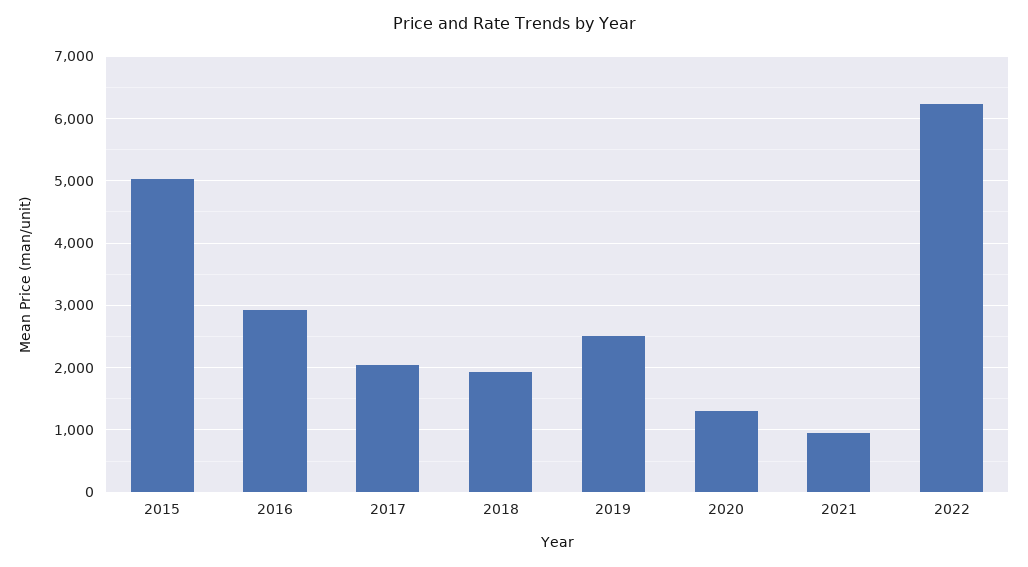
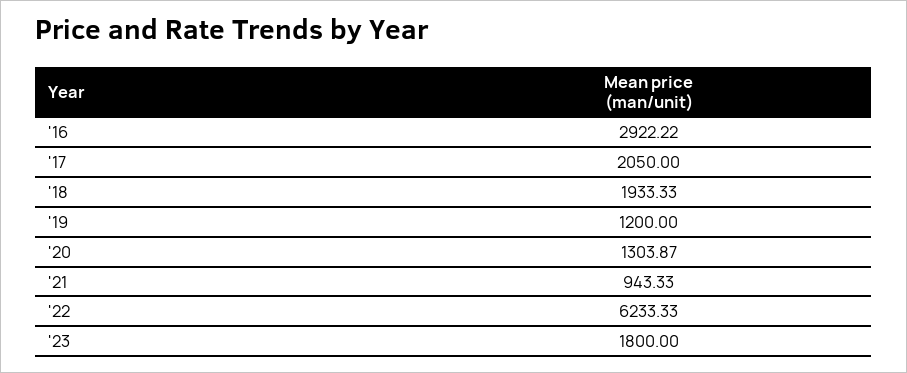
2015: 5000 -> none
2019: 2500 -> 1200
'23: none -> 1800

